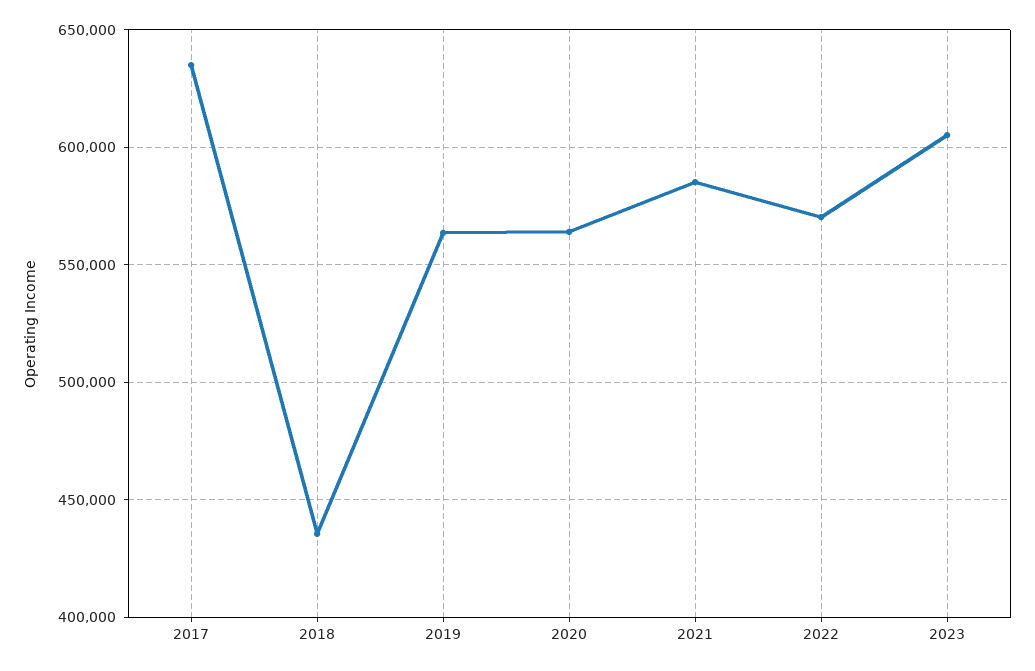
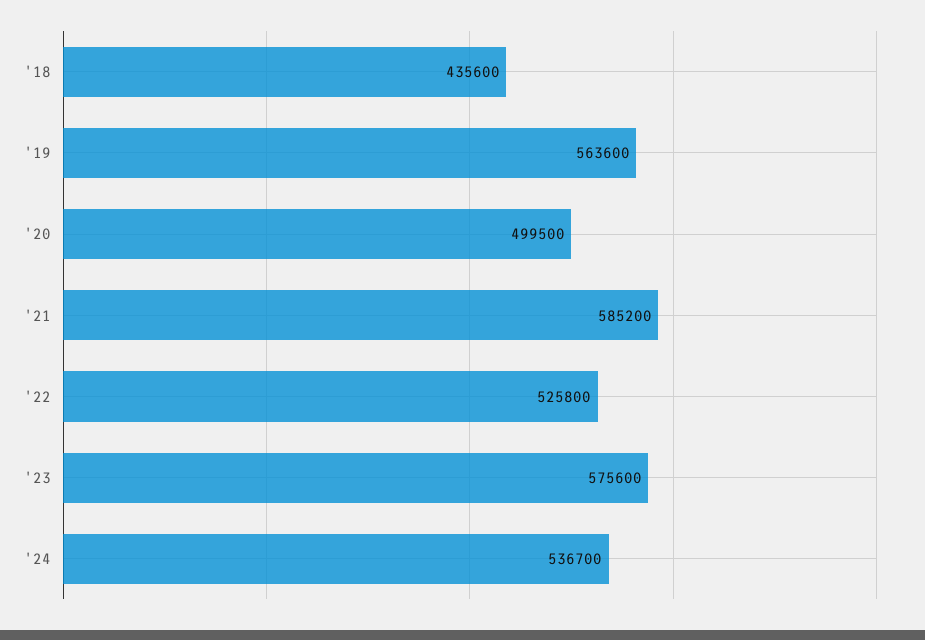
2017: 635000 -> none
2020: 565000 -> 499500
2022: 570000 -> 525800
2023: 605000 -> 575600
'24: none -> 536700

